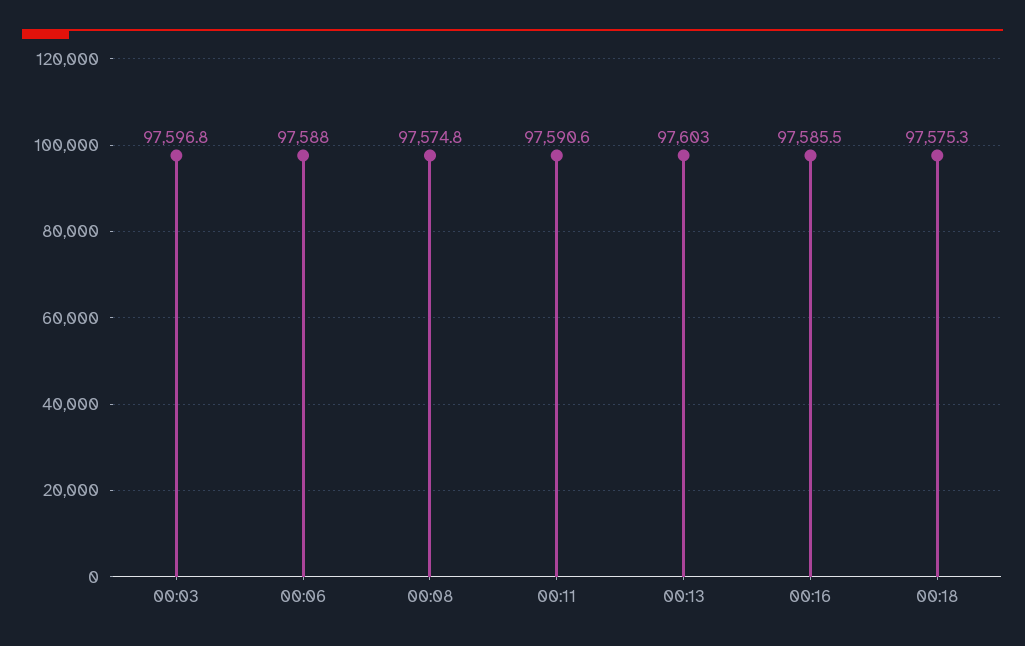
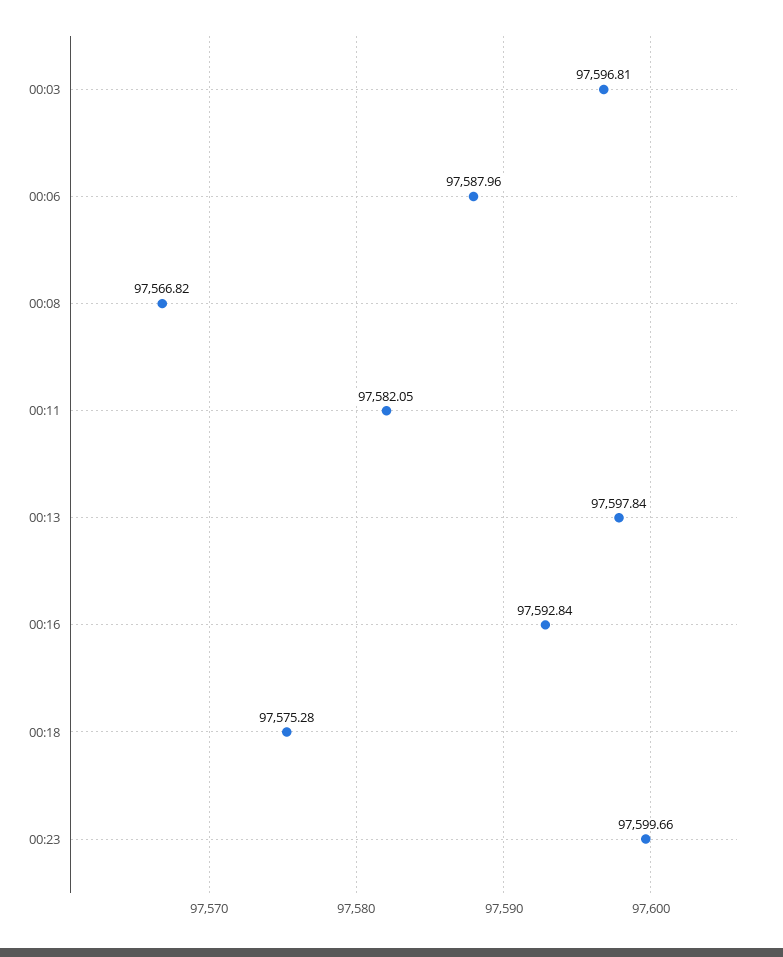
00:08: 97574.8 -> 97566.82
00:11: 97590.6 -> 97582.05
00:13: 97603 -> 97597.84
00:16: 97585.5 -> 97592.84
00:23: none -> 97599.66

